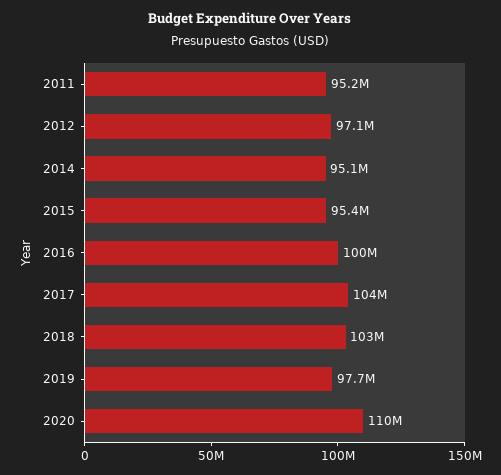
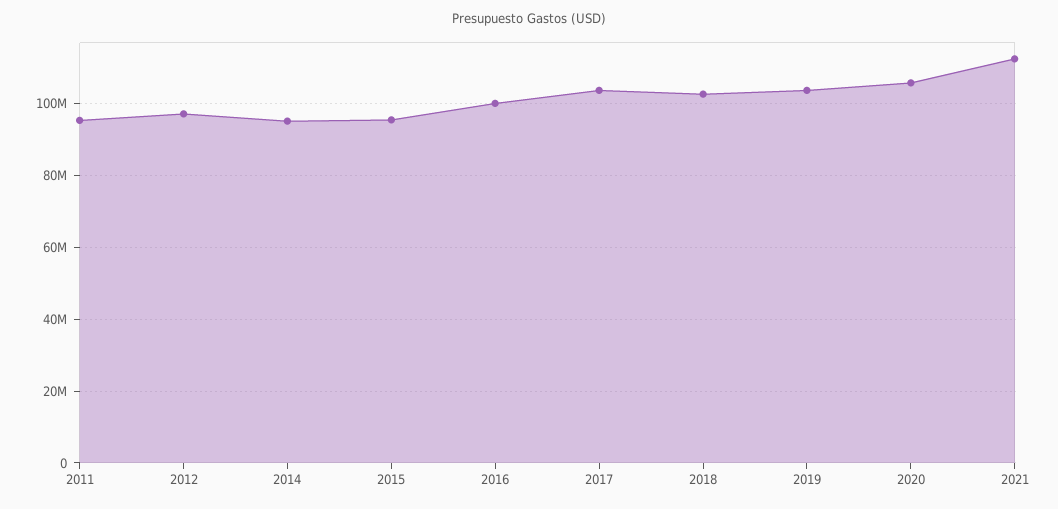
2019: 97700000 -> 104000000
2020: 110000000 -> 106000000
2021: none -> 112000000

